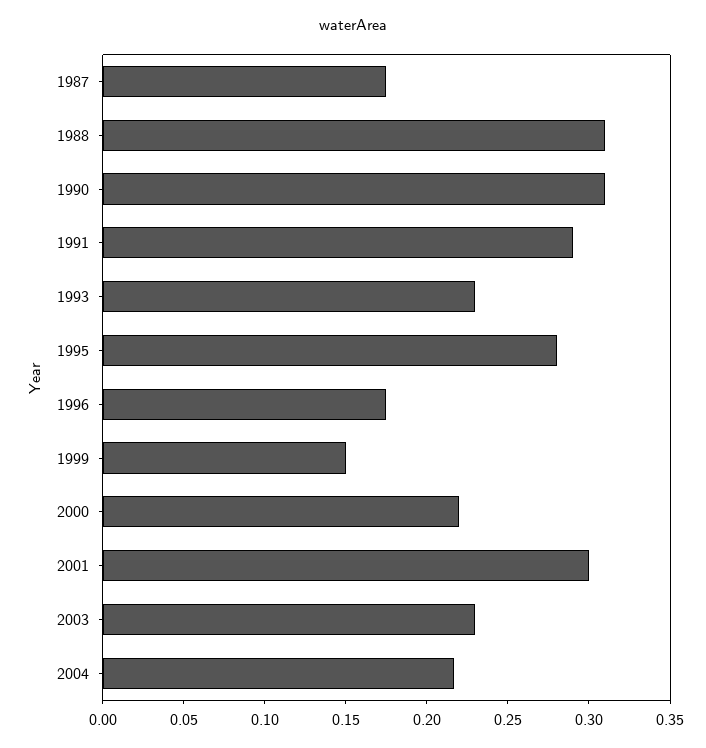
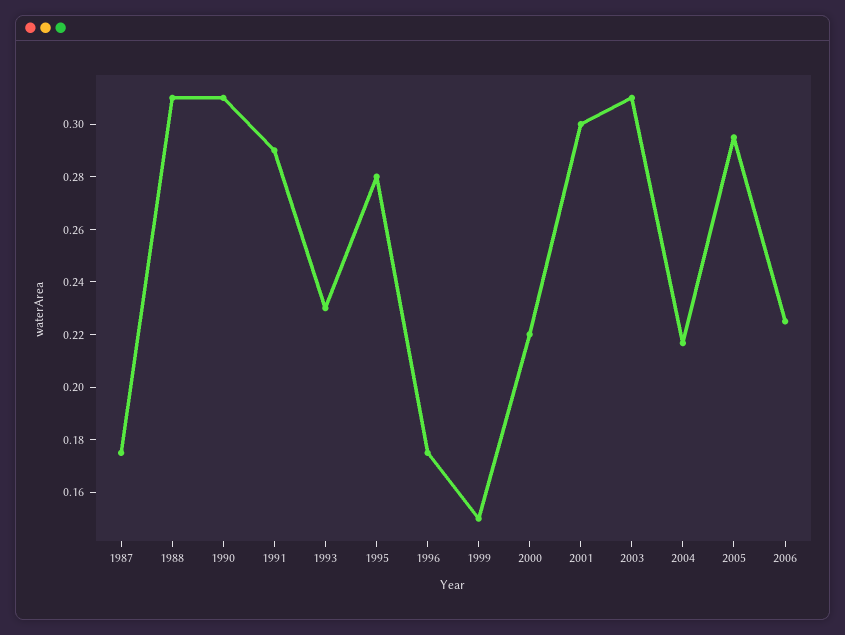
2003: 0.23 -> 0.31
2005: none -> 0.295
2006: none -> 0.225

